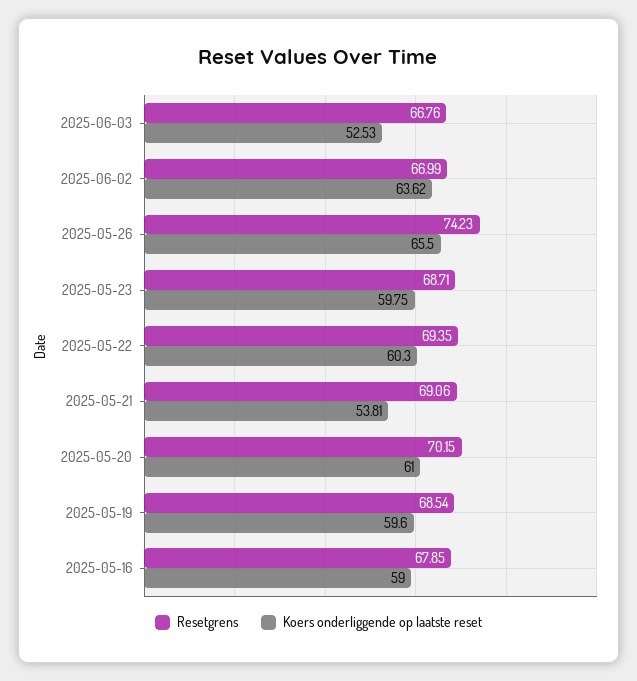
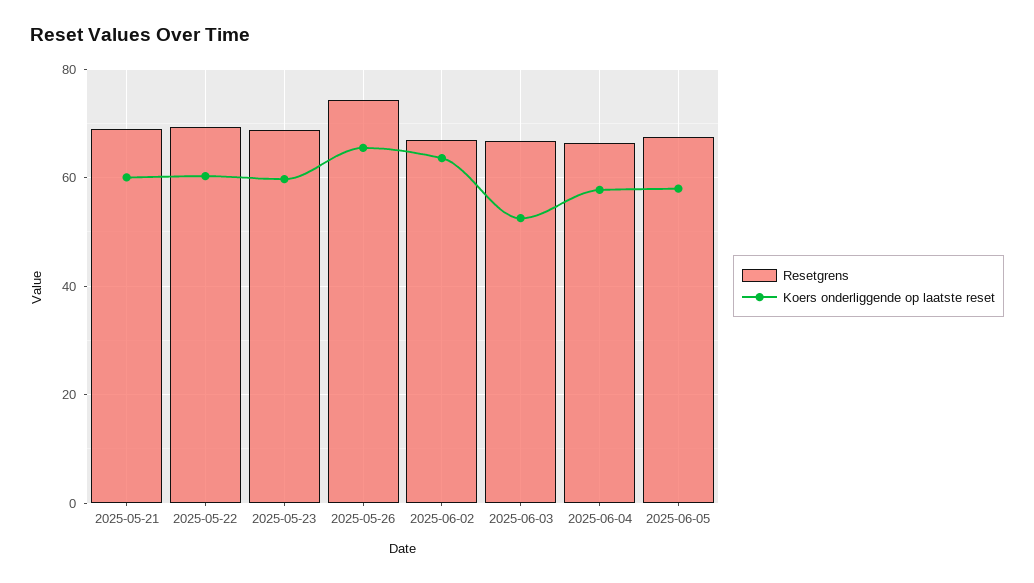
Koers onderliggende op laatste reset, 2025-05-21: 53.81 -> 60
Resetgrens, 2025-05-20: 70.15 -> none
Koers onderliggende op laatste reset, 2025-05-20: 61 -> none
Resetgrens, 2025-05-19: 68.54 -> none
Koers onderliggende op laatste reset, 2025-05-19: 59.6 -> none
Resetgrens, 2025-05-16: 67.85 -> none
Koers onderliggende op laatste reset, 2025-05-16: 59 -> none
Resetgrens, 2025-06-04: none -> 66
Koers onderliggende op laatste reset, 2025-06-04: none -> 58
Resetgrens, 2025-06-05: none -> 68
Koers onderliggende op laatste reset, 2025-06-05: none -> 58

